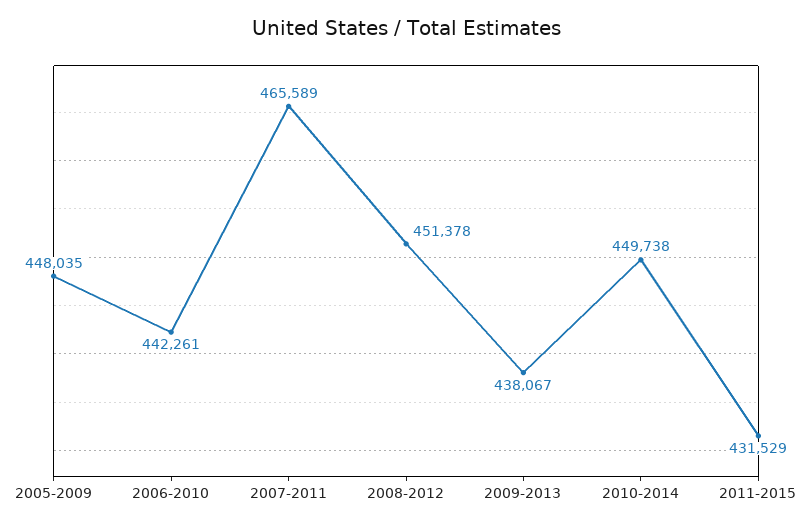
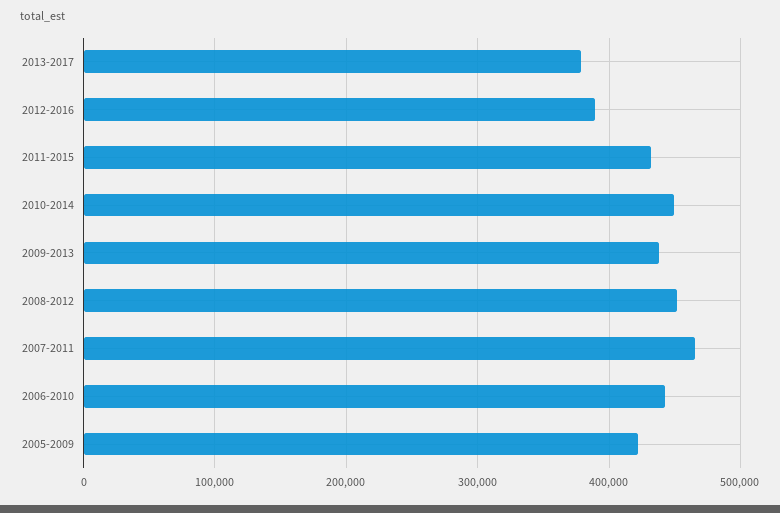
2005-2009: 448035 -> 420000
2013-2017: none -> 380000
2012-2016: none -> 390000

